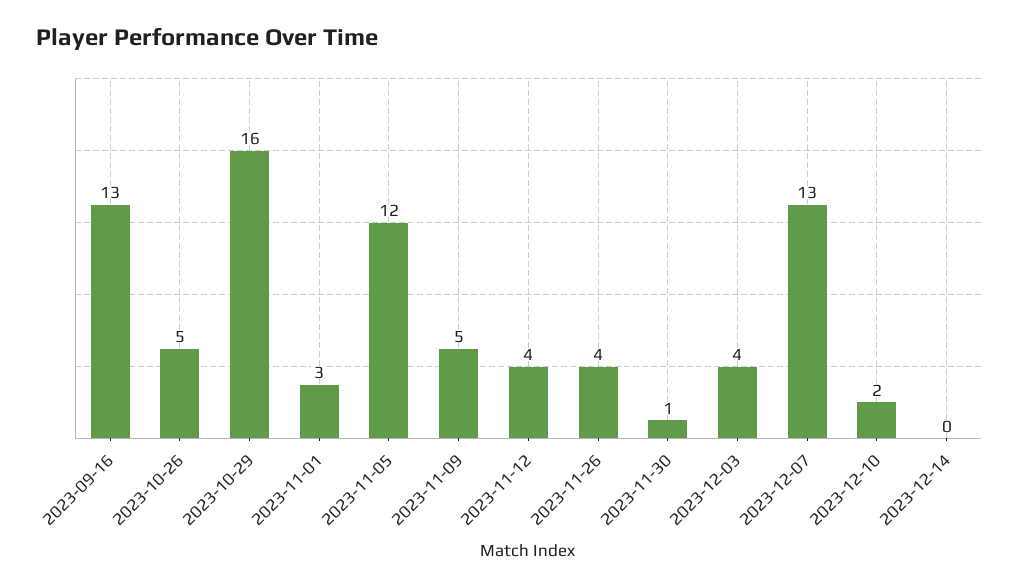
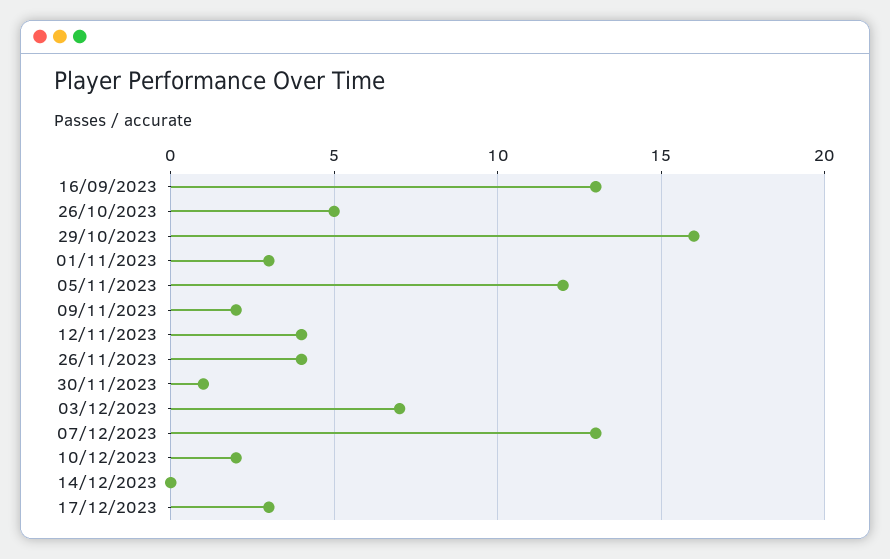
2023-11-09: 5 -> 2
2023-12-03: 4 -> 7
17/12/2023: none -> 3

